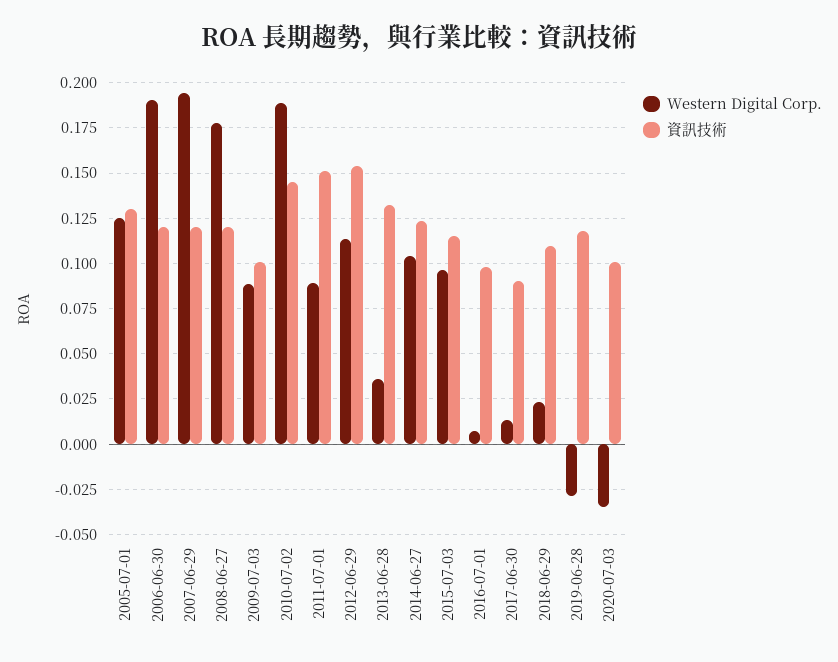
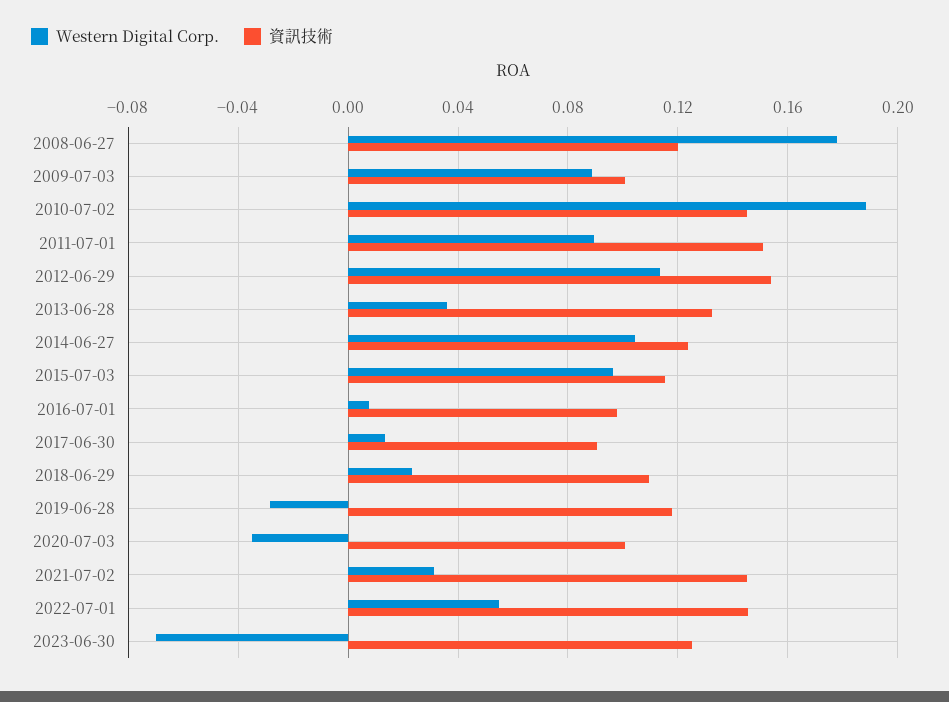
Western Digital Corp., 2005-07-01: 0.125 -> none
資訊技術, 2005-07-01: 0.13 -> none
Western Digital Corp., 2006-06-30: 0.19 -> none
資訊技術, 2006-06-30: 0.12 -> none
Western Digital Corp., 2007-06-29: 0.195 -> none
資訊技術, 2007-06-29: 0.12 -> none
Western Digital Corp., 2021-07-02: none -> 0.03
資訊技術, 2021-07-02: none -> 0.145
Western Digital Corp., 2022-07-01: none -> 0.055
資訊技術, 2022-07-01: none -> 0.145
Western Digital Corp., 2023-06-30: none -> -0.07
資訊技術, 2023-06-30: none -> 0.125

